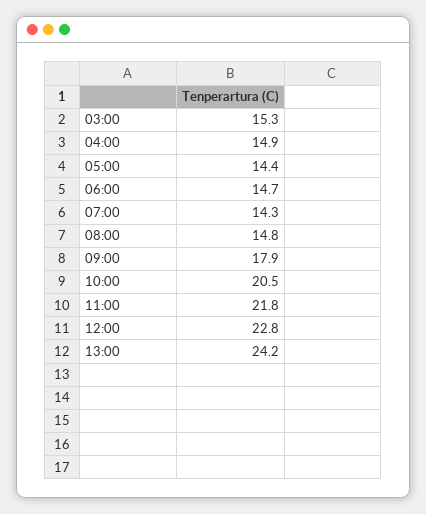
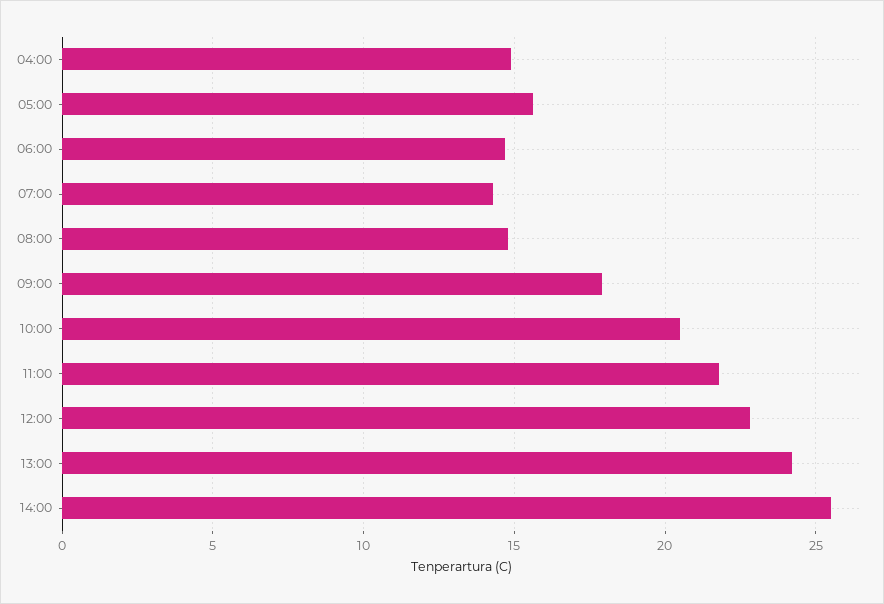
03:00: 15.3 -> none
05:00: 14.4 -> 15.5
14:00: none -> 25.5

